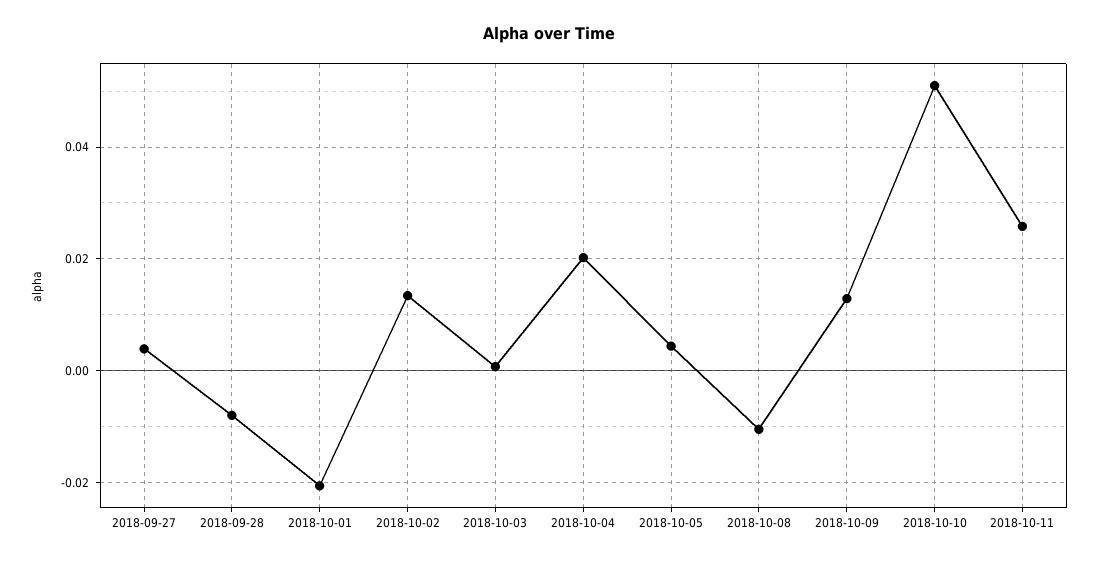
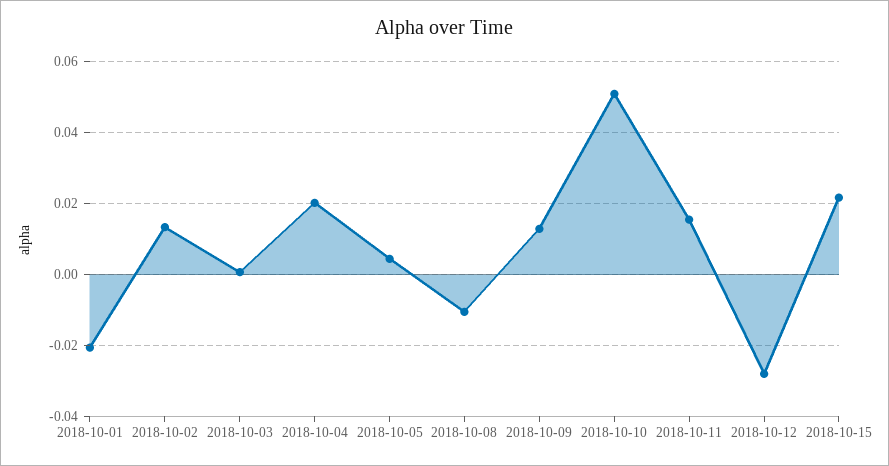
2018-09-27: 0.004 -> none
2018-09-28: -0.008 -> none
2018-10-11: 0.026 -> 0.016
2018-10-12: none -> -0.028
2018-10-15: none -> 0.022

